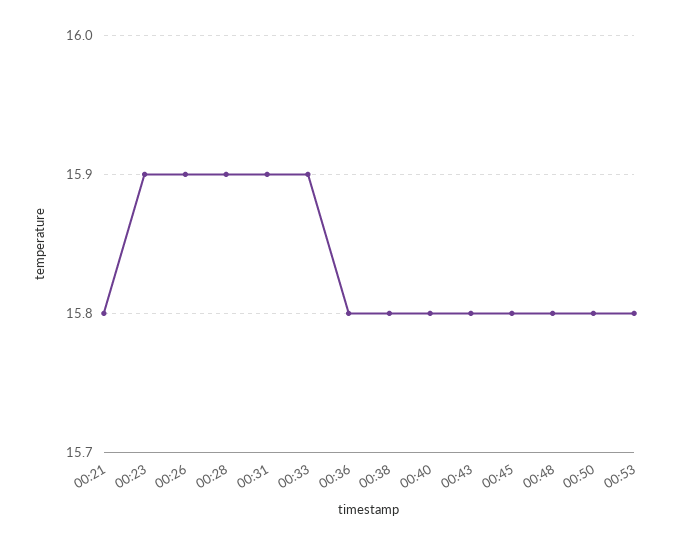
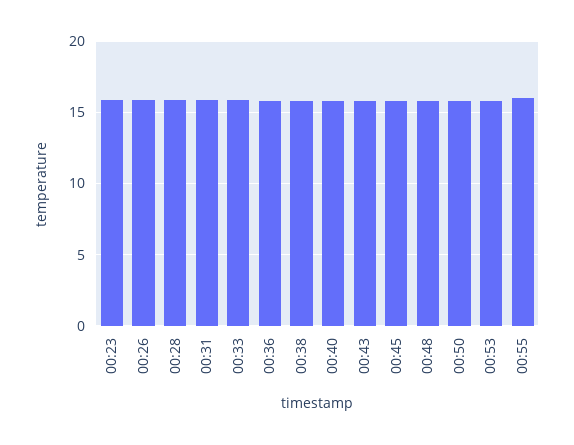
00:21: 15.8 -> none
00:55: none -> 16

